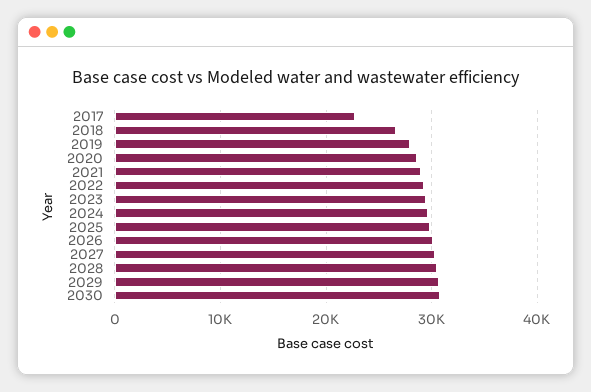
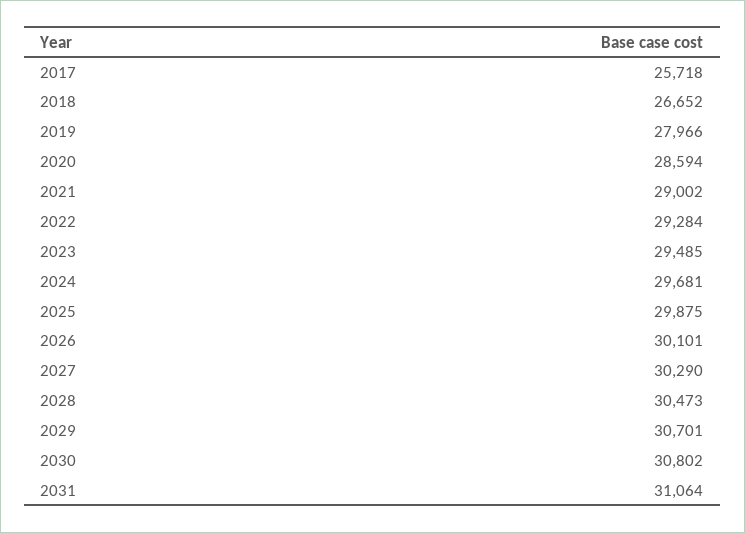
2017: 23000 -> 25718
2031: none -> 31064

